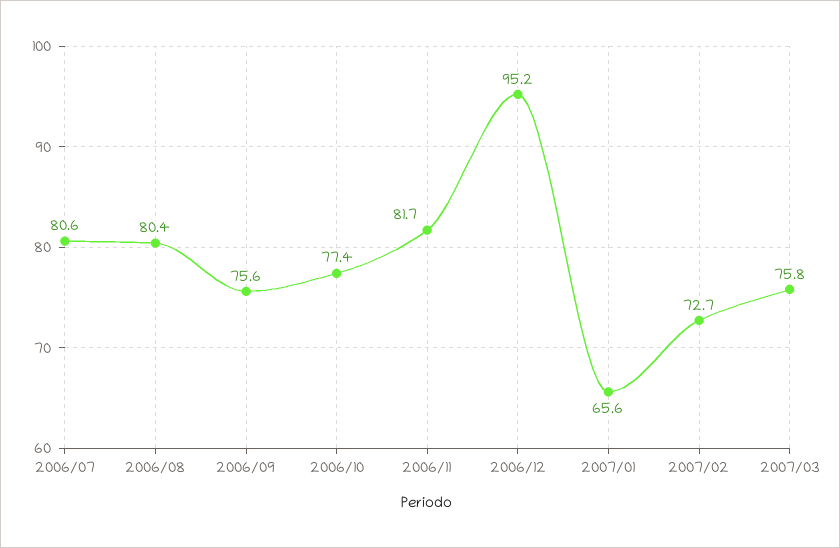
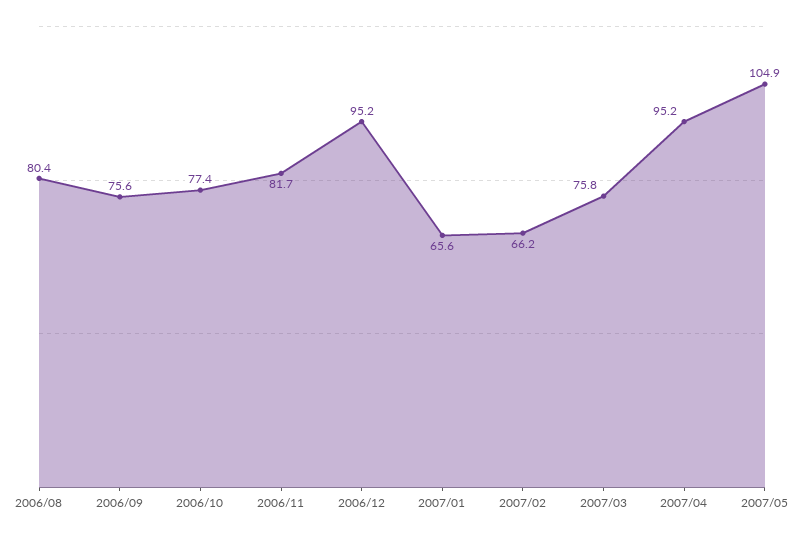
2006/07: 80.6 -> none
2007/02: 72.7 -> 66.2
2007/04: none -> 95.2
2007/05: none -> 104.9

